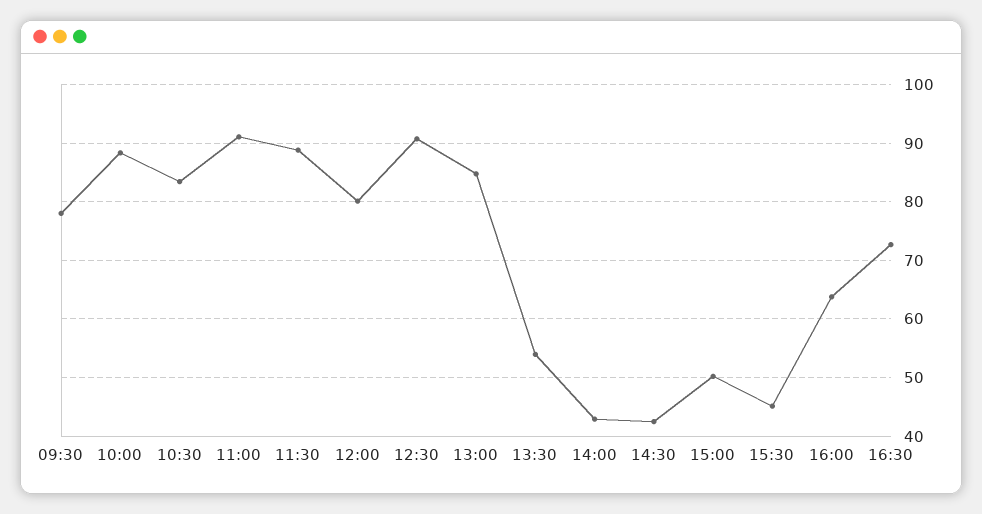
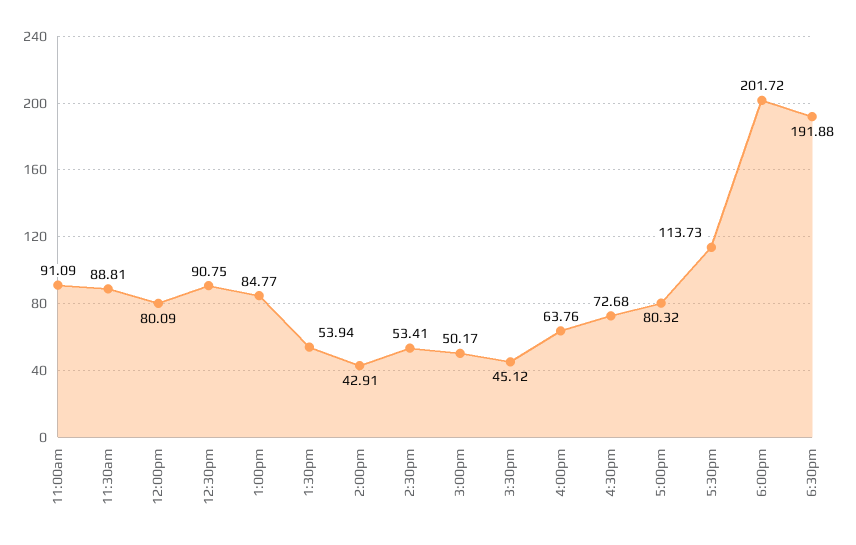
09:30: 78 -> none
10:00: 88 -> none
10:30: 84 -> none
14:30: 42 -> 53.41
5:00pm: none -> 80.32
5:30pm: none -> 113.73
6:00pm: none -> 201.72
6:30pm: none -> 191.88

